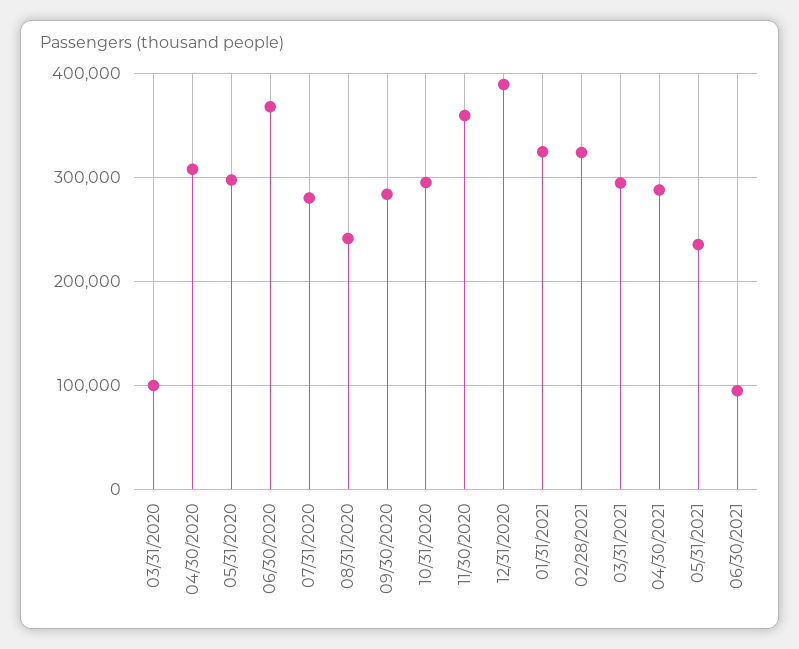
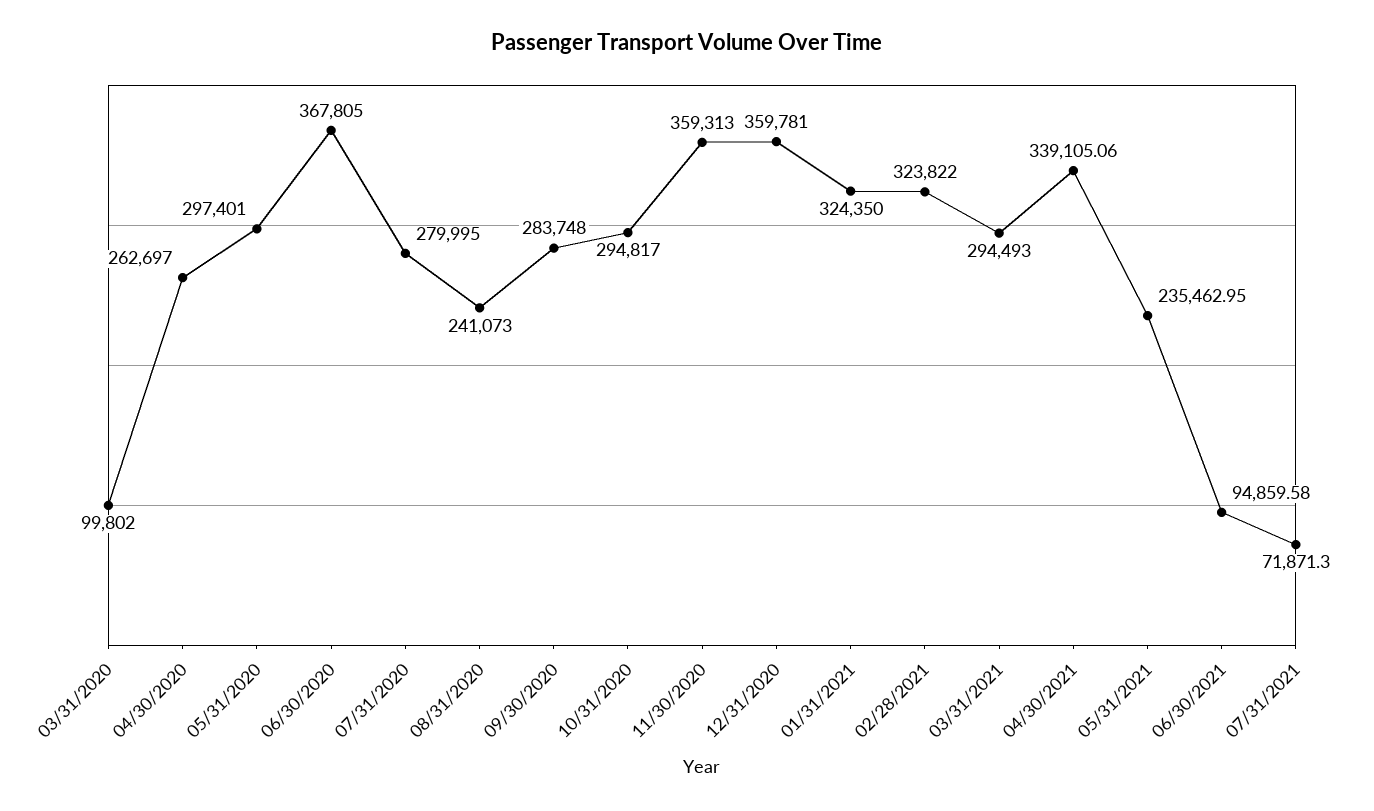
04/30/2020: 310000 -> 262697
12/31/2020: 390000 -> 359781
04/30/2021: 290000 -> 339105.06
07/31/2021: none -> 71871.3

